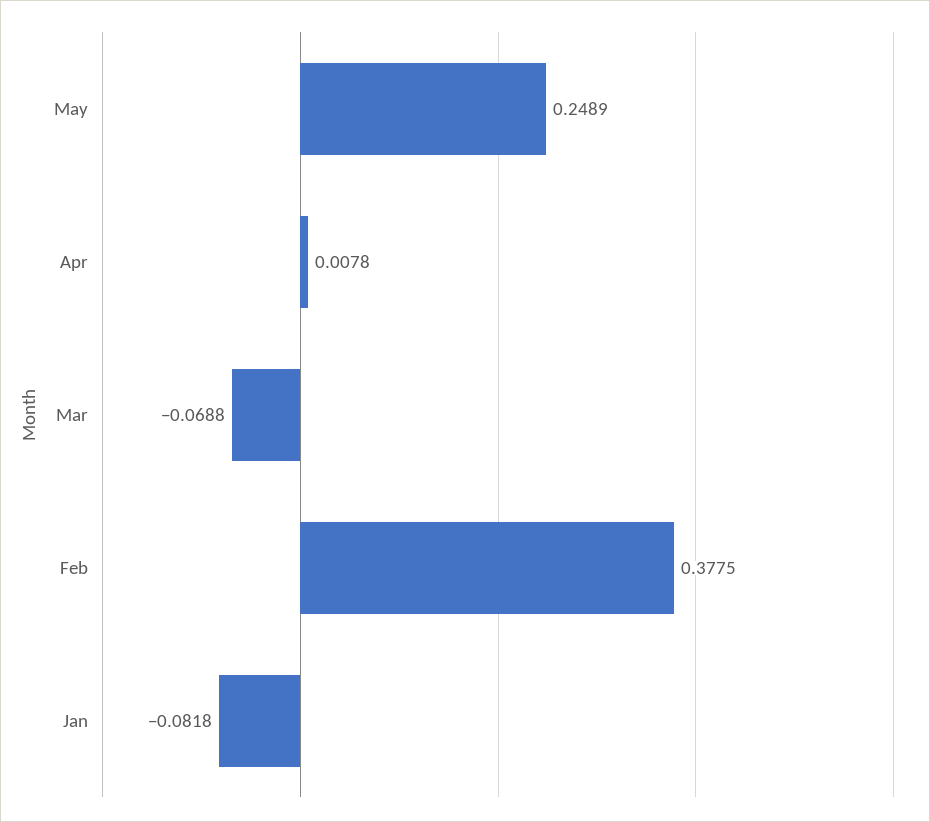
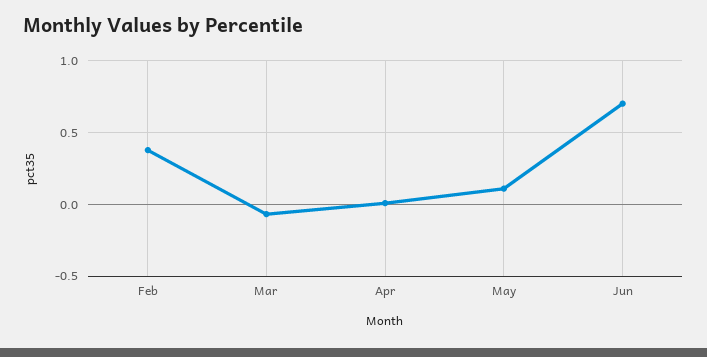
May: 0.2489 -> 0.1
Jan: -0.0818 -> none
Jun: none -> 0.7

